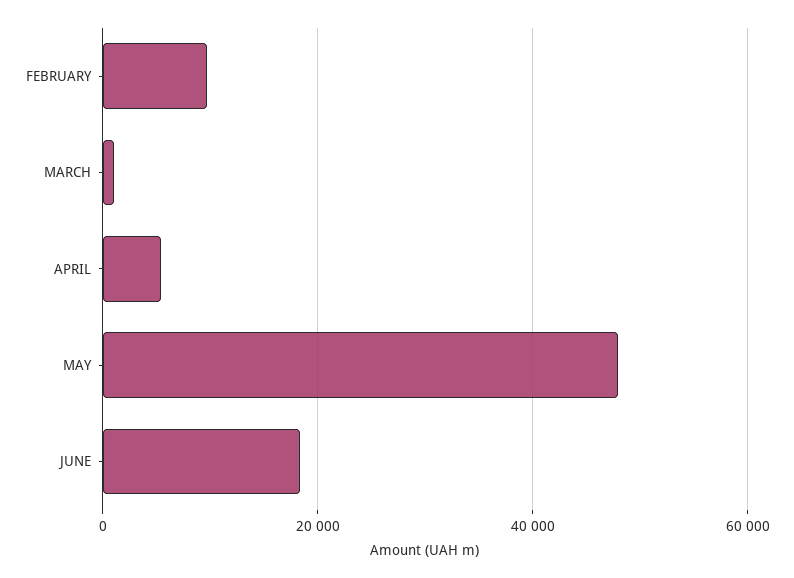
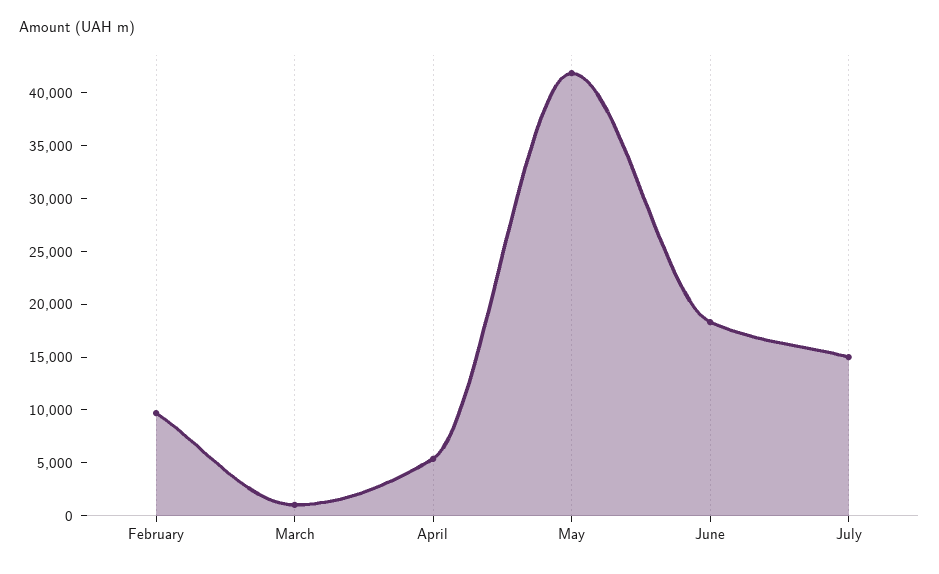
MAY: 48000 -> 42000
July: none -> 15000

